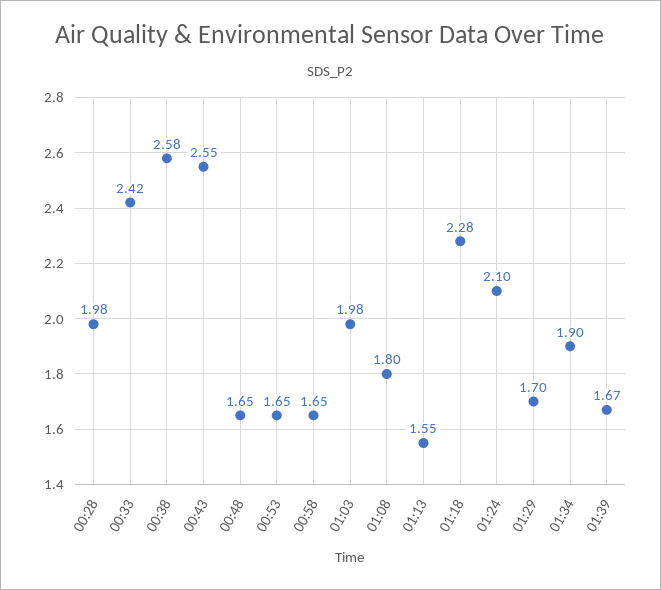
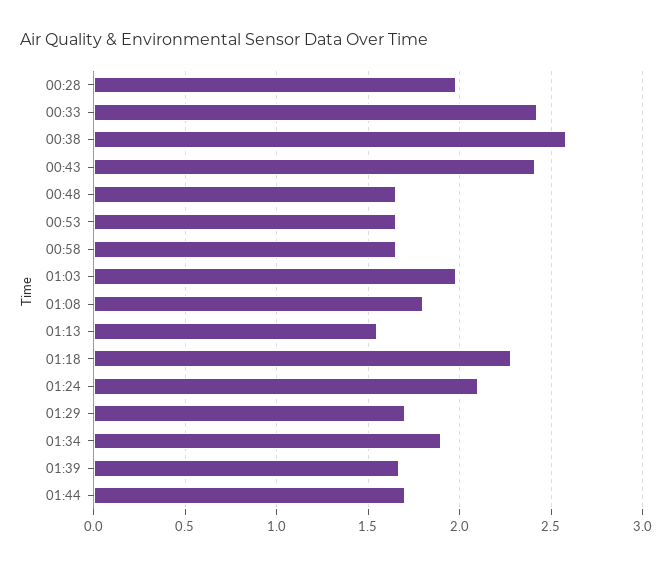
00:43: 2.55 -> 2.4
01:44: none -> 1.7

